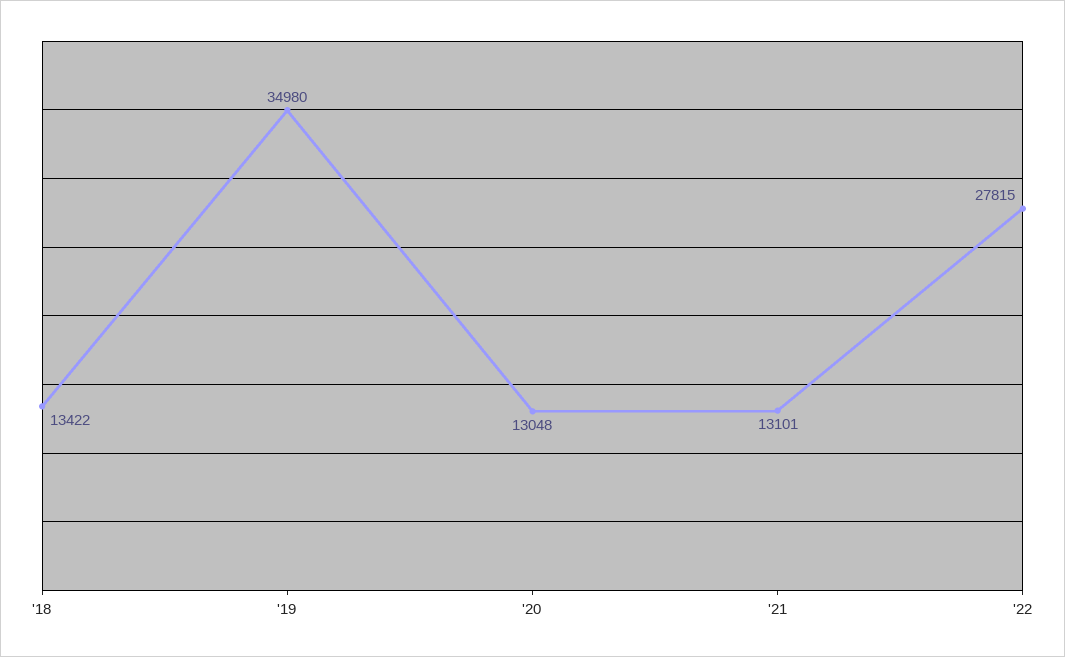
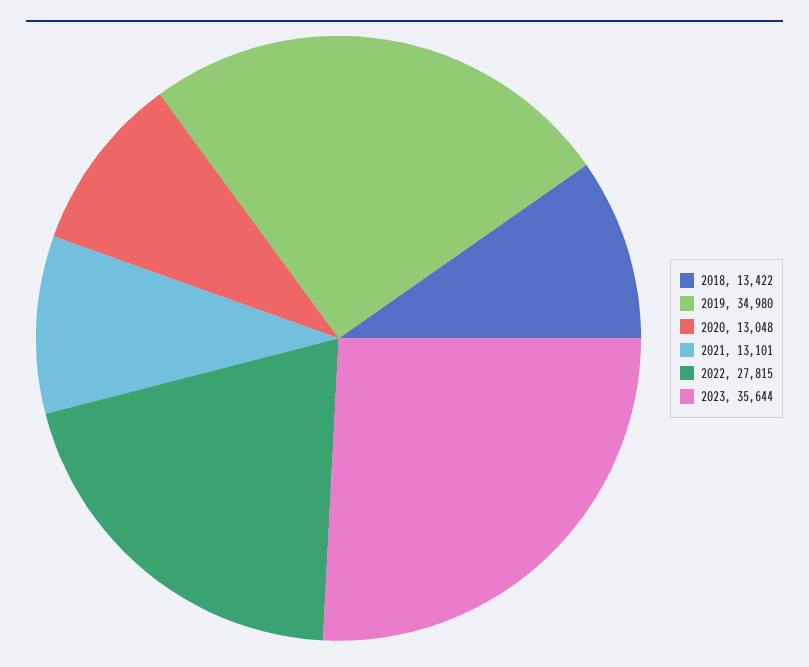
2023: none -> 35644

